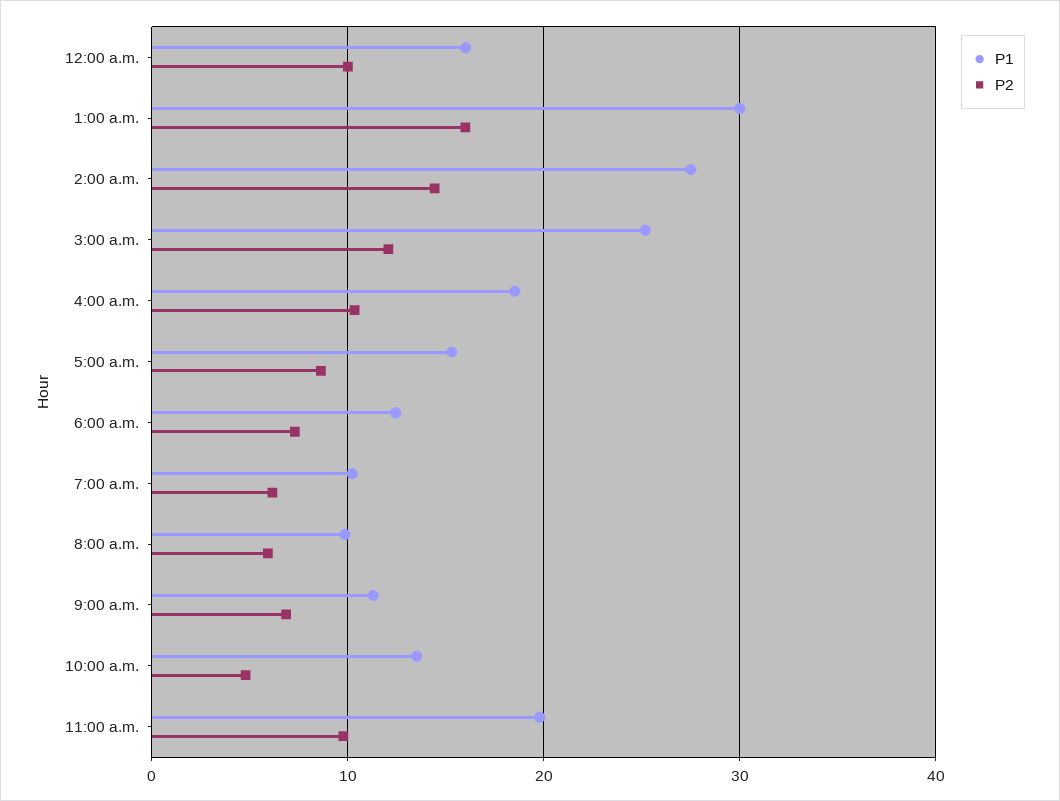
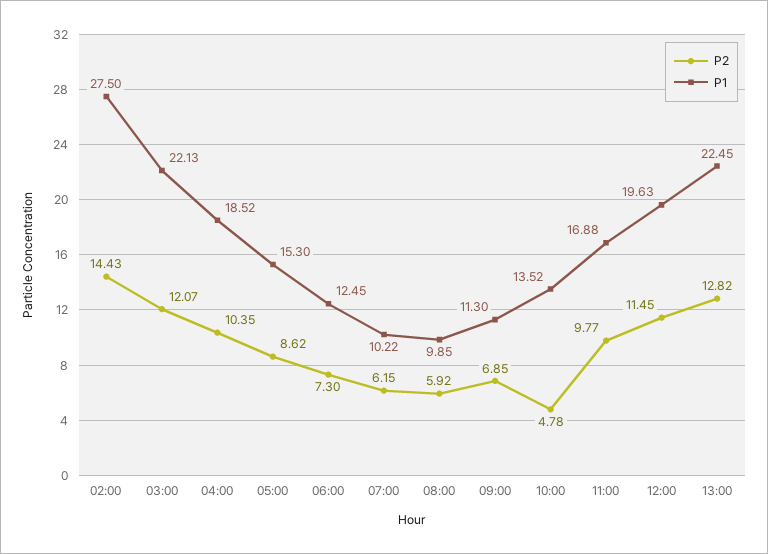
P1, 12:00 a.m.: 16 -> none
P2, 12:00 a.m.: 10 -> none
P1, 1:00 a.m.: 30 -> none
P2, 1:00 a.m.: 16 -> none
P1, 3:00 a.m.: 25 -> 22.13
P1, 11:00 a.m.: 20 -> 16.88
P2, 12:00: none -> 11.45
P1, 12:00: none -> 19.63
P2, 13:00: none -> 12.82
P1, 13:00: none -> 22.45

